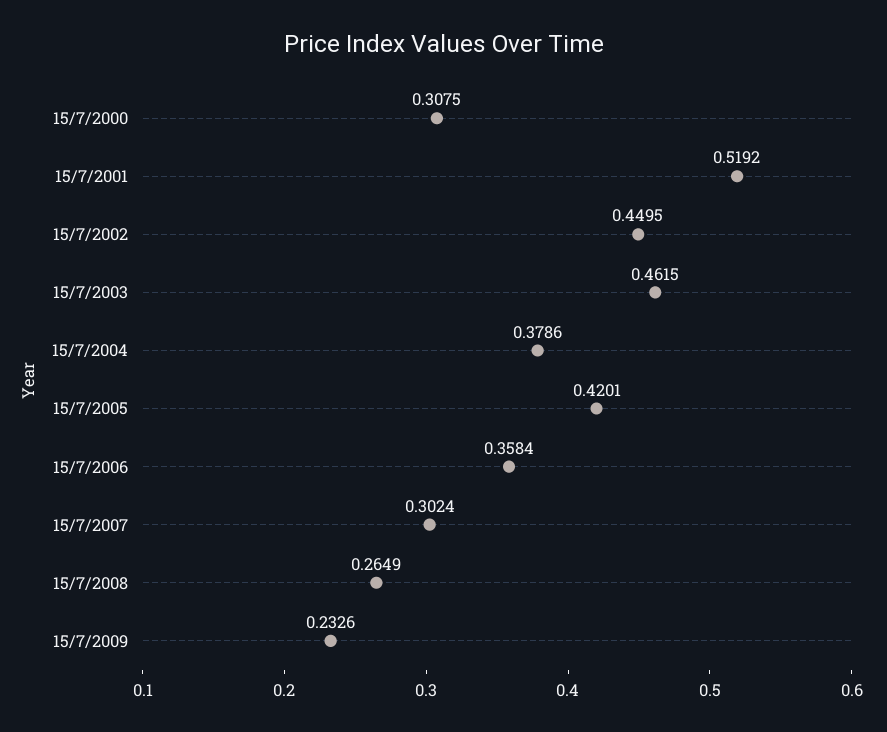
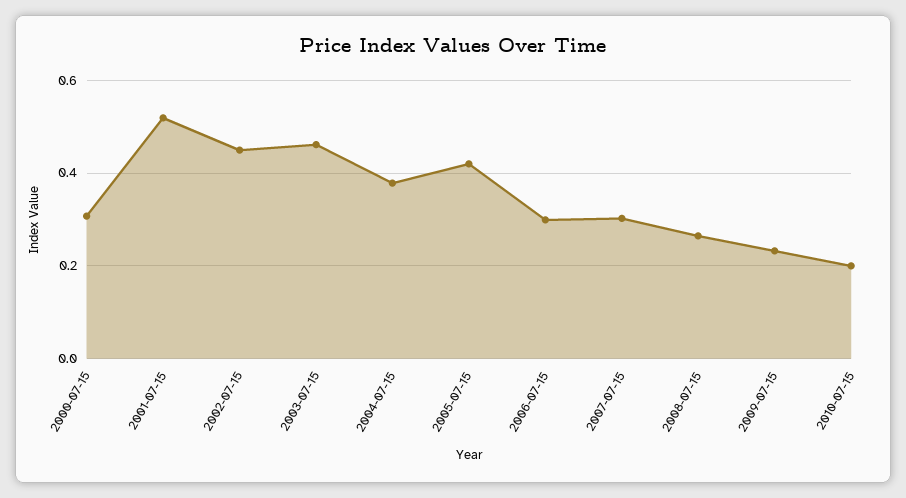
15/7/2006: 0.3584 -> 0.3
2010-07-15: none -> 0.2

